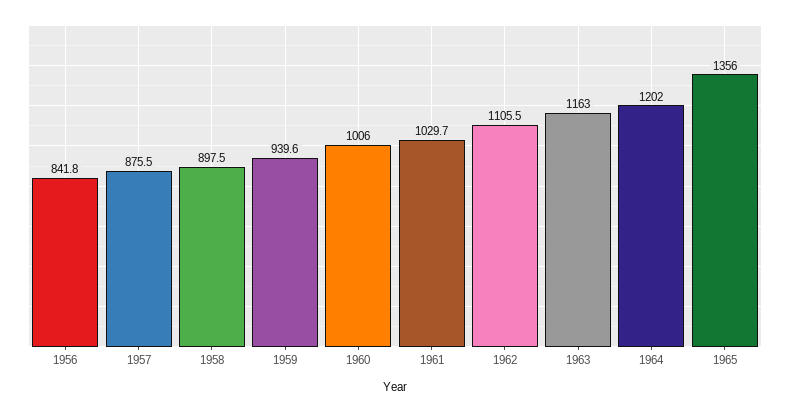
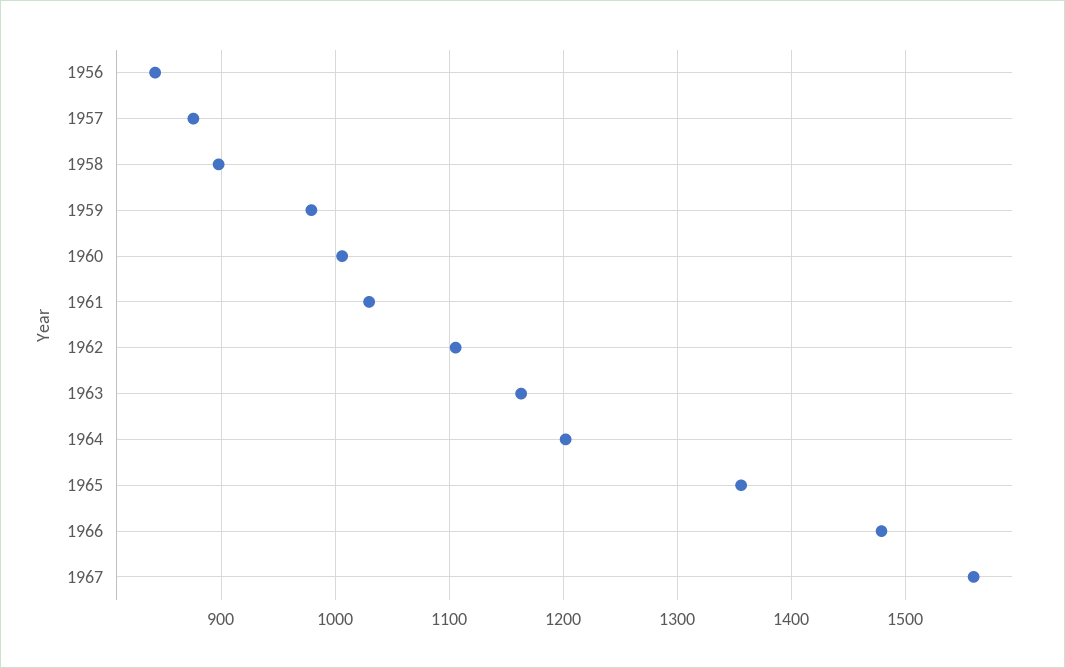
1959: 939.6 -> 980
1966: none -> 1480
1967: none -> 1560

